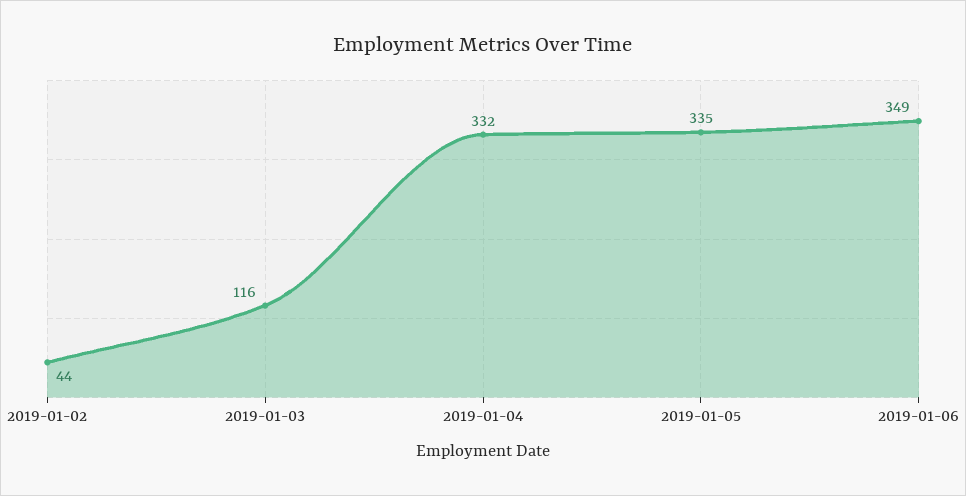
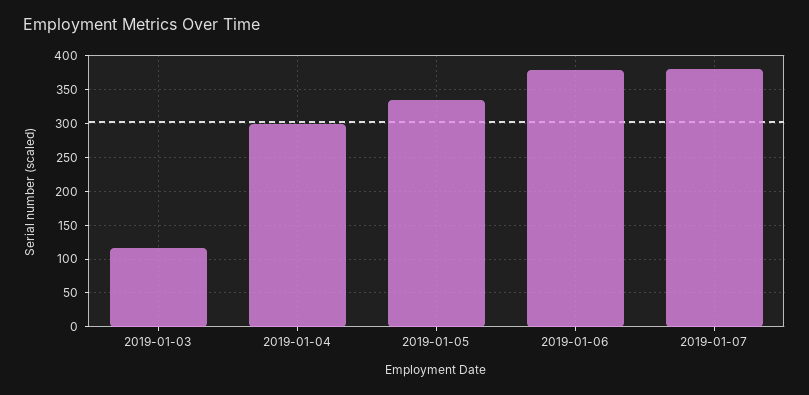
2019-01-02: 44 -> none
2019-01-04: 332 -> 300
2019-01-06: 349 -> 380
2019-01-07: none -> 380

